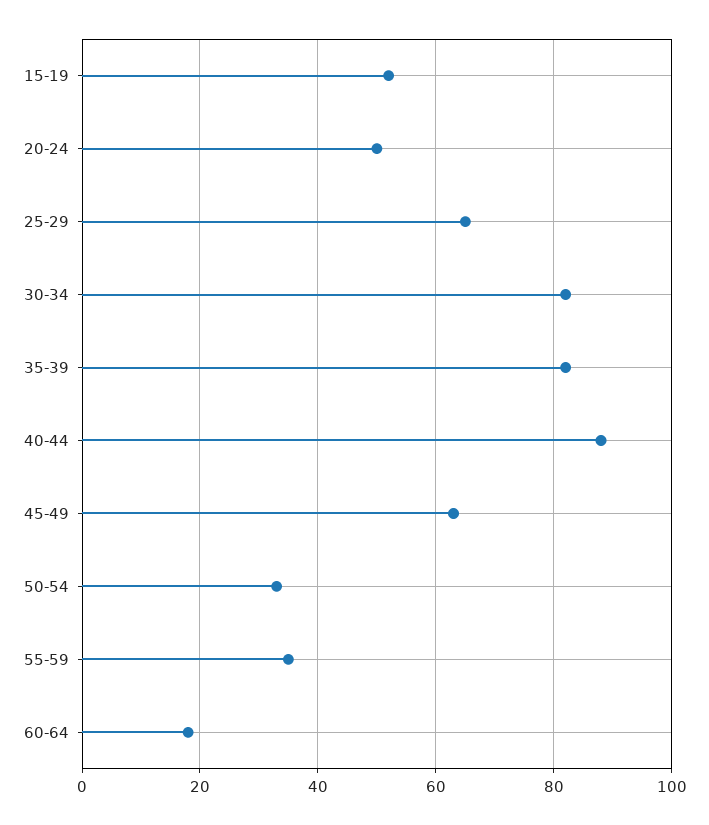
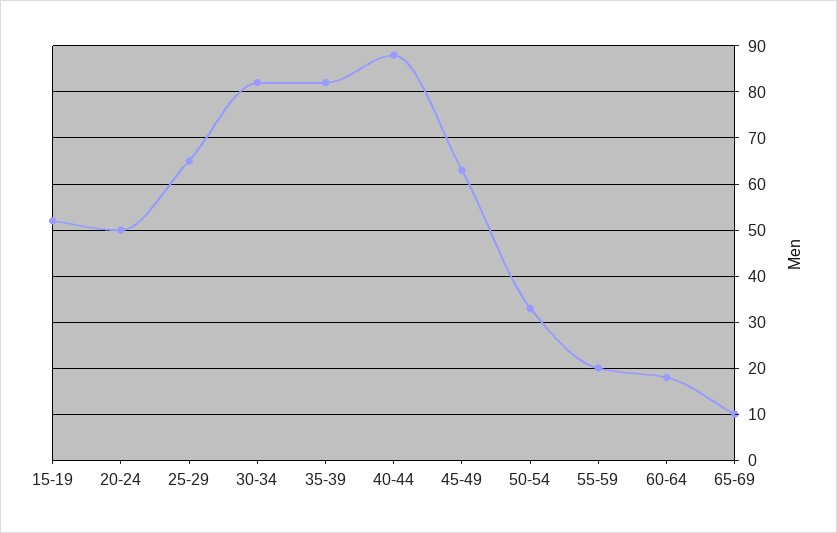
55-59: 35 -> 20
65-69: none -> 10

